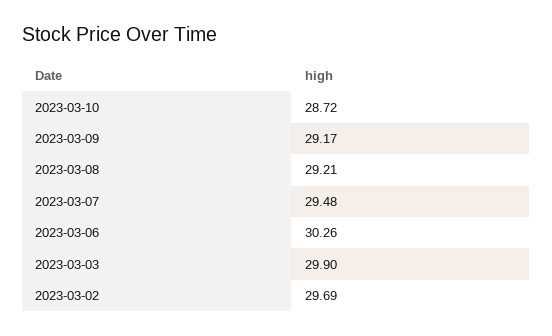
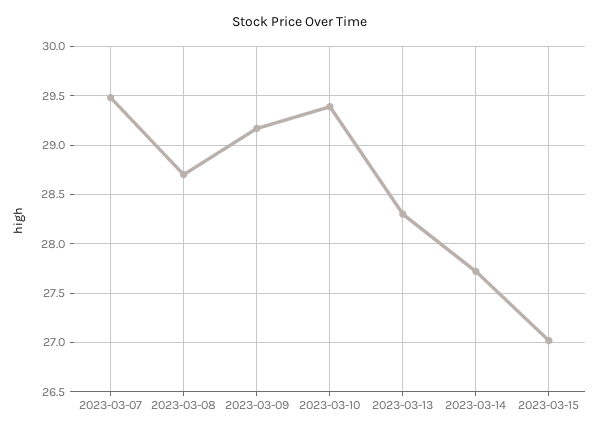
2023-03-10: 28.72 -> 29.4
2023-03-08: 29.21 -> 28.7
2023-03-06: 30.26 -> none
2023-03-03: 29.9 -> none
2023-03-02: 29.69 -> none
2023-03-13: none -> 28.3
2023-03-14: none -> 27.7
2023-03-15: none -> 27

